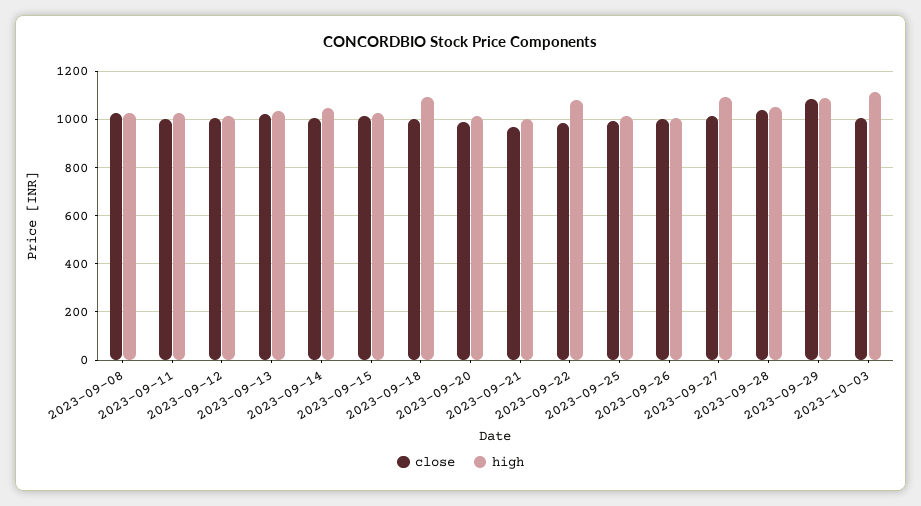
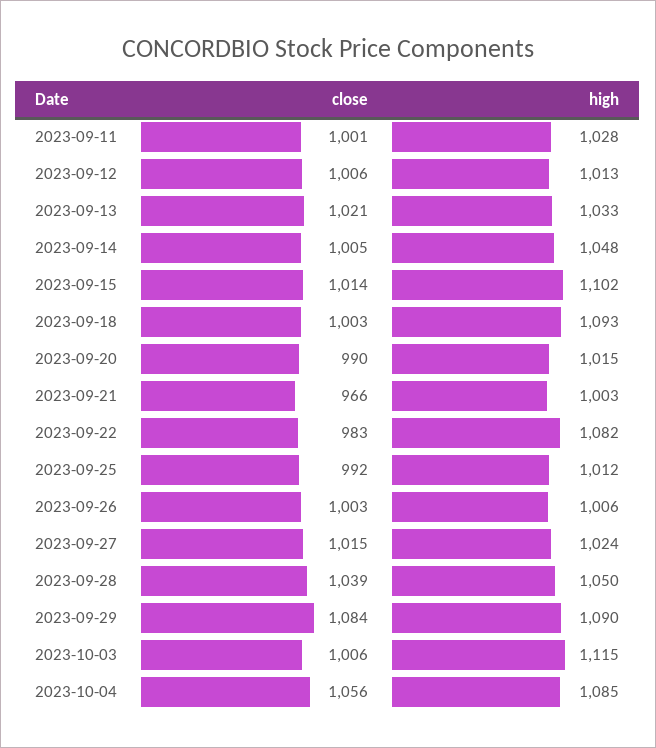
close, 2023-09-08: 1025 -> none
high, 2023-09-08: 1025 -> none
high, 2023-09-15: 1025 -> 1102
high, 2023-09-27: 1100 -> 1024
close, 2023-10-04: none -> 1056
high, 2023-10-04: none -> 1085

